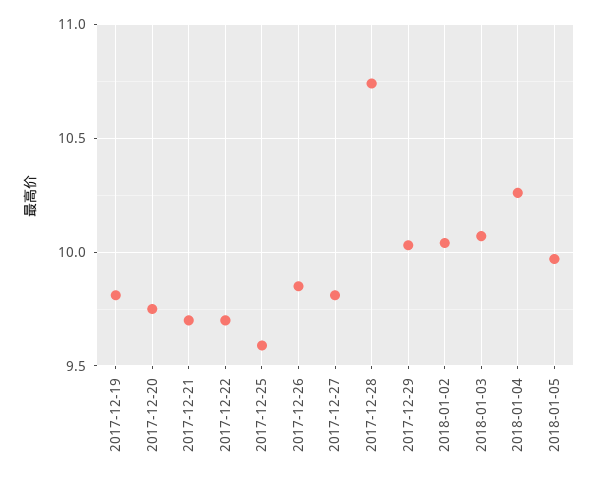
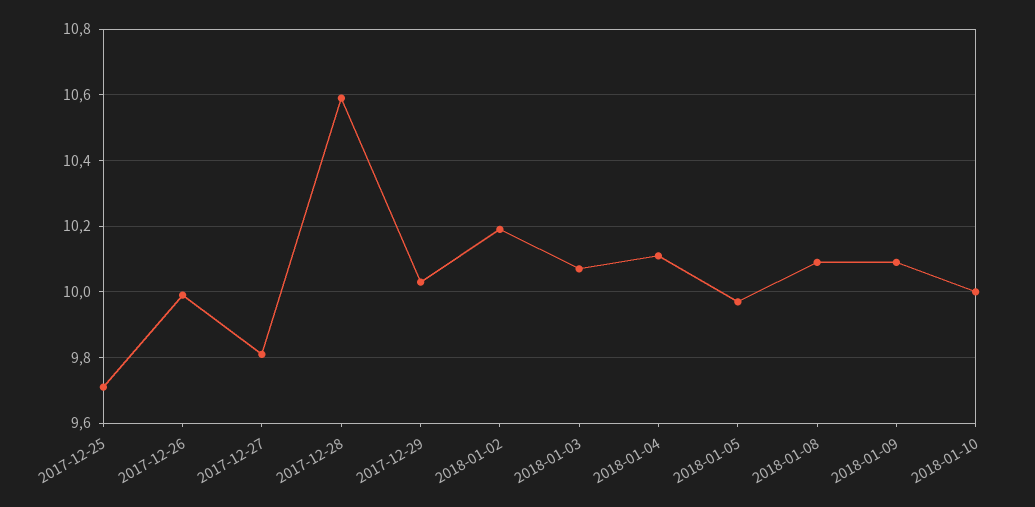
2017-12-19: 9.8 -> none
2017-12-20: 9.75 -> none
2017-12-21: 9.7 -> none
2017-12-22: 9.7 -> none
2017-12-25: 9.6 -> 9.7
2017-12-26: 9.85 -> 10
2017-12-28: 10.75 -> 10.6
2018-01-02: 10.05 -> 10.2
2018-01-04: 10.25 -> 10.1
2018-01-08: none -> 10.1
2018-01-09: none -> 10.1
2018-01-10: none -> 10

